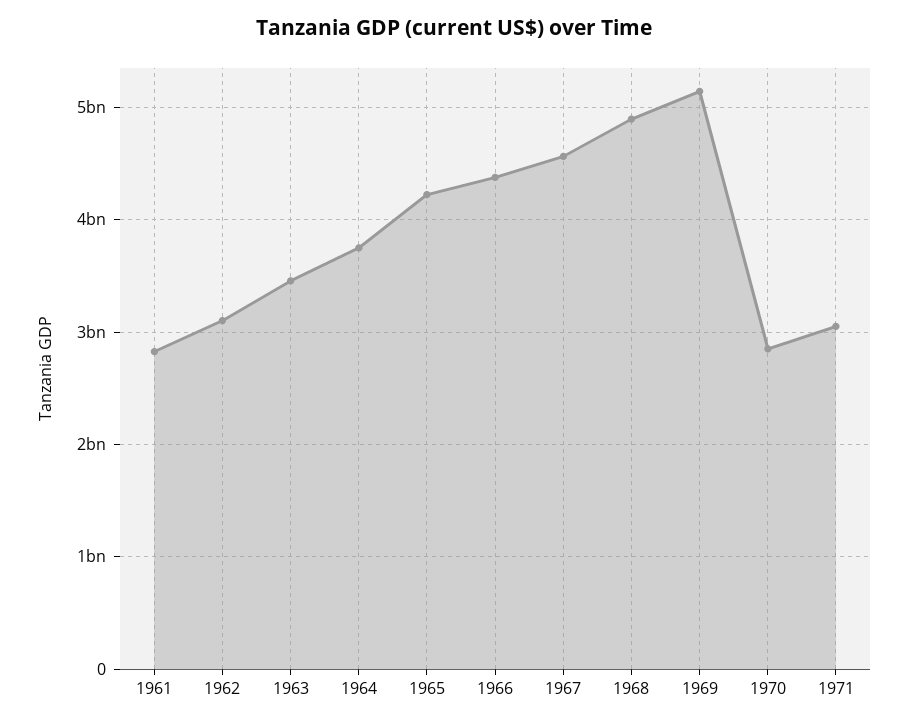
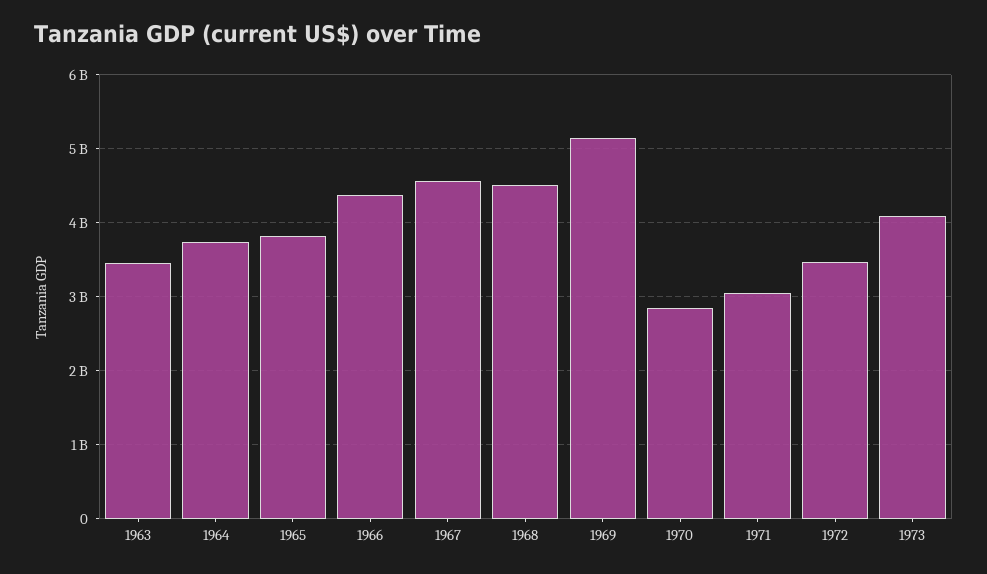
1961: 2800000000 -> none
1962: 3100000000 -> none
1965: 4200000000 -> 3800000000
1968: 4900000000 -> 4500000000
1972: none -> 3500000000
1973: none -> 4100000000

